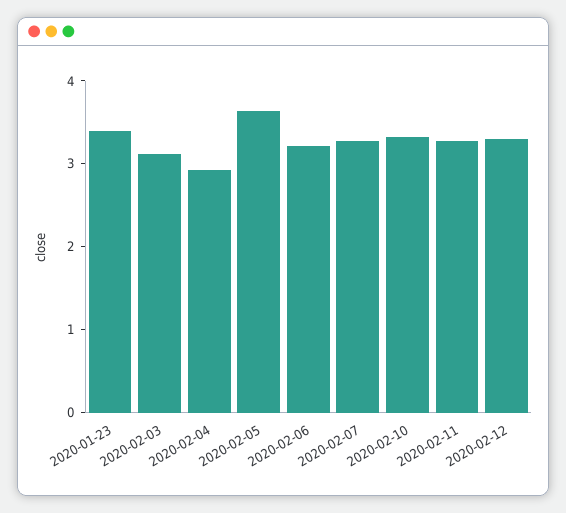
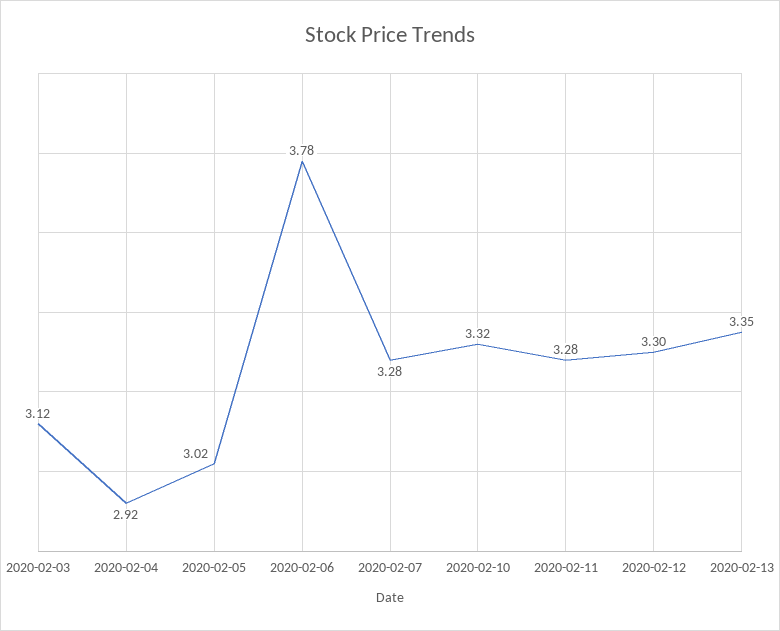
2020-01-23: 3.4 -> none
2020-02-05: 3.6 -> 3.02
2020-02-06: 3.2 -> 3.78
2020-02-13: none -> 3.35

